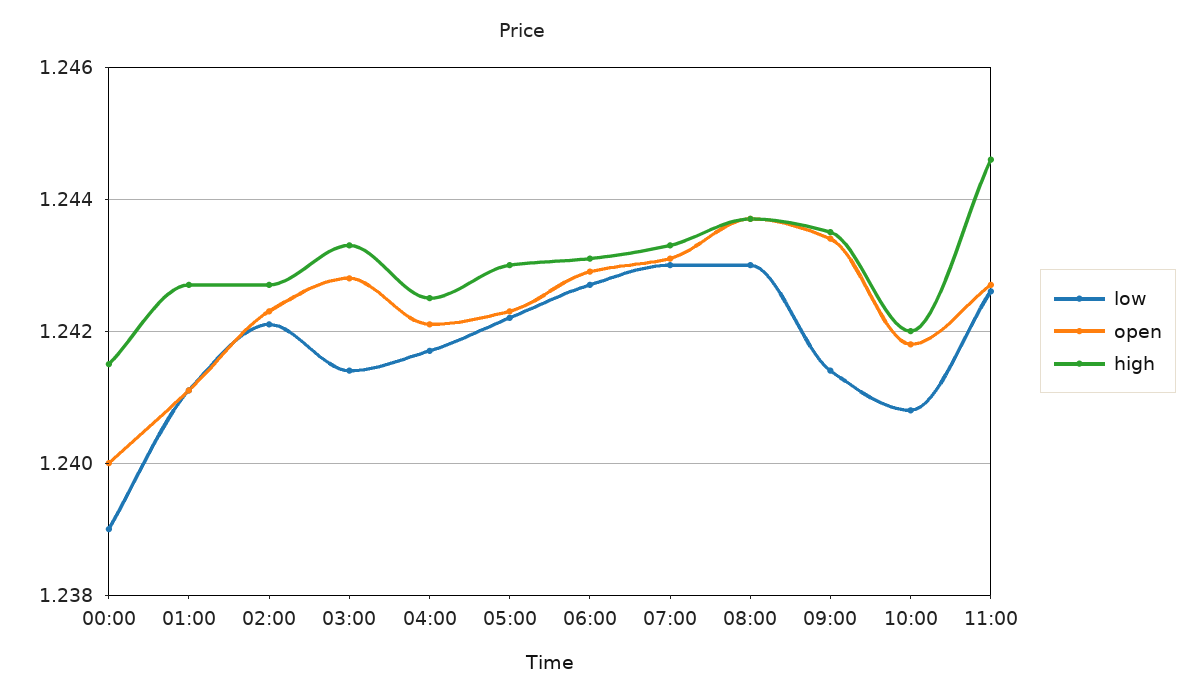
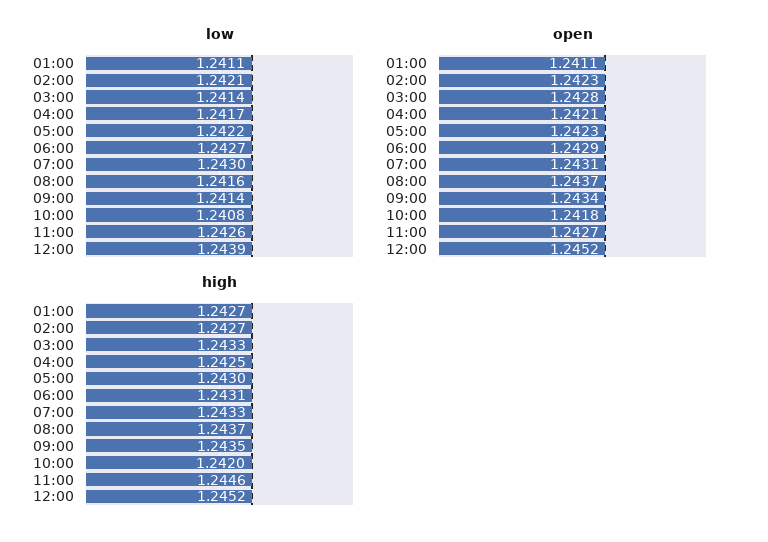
low, 00:00: 1.239 -> none
open, 00:00: 1.24 -> none
high, 00:00: 1.2415 -> none
low, 08:00: 1.243 -> 1.2416
low, 12:00: none -> 1.2439
open, 12:00: none -> 1.2452
high, 12:00: none -> 1.2452

